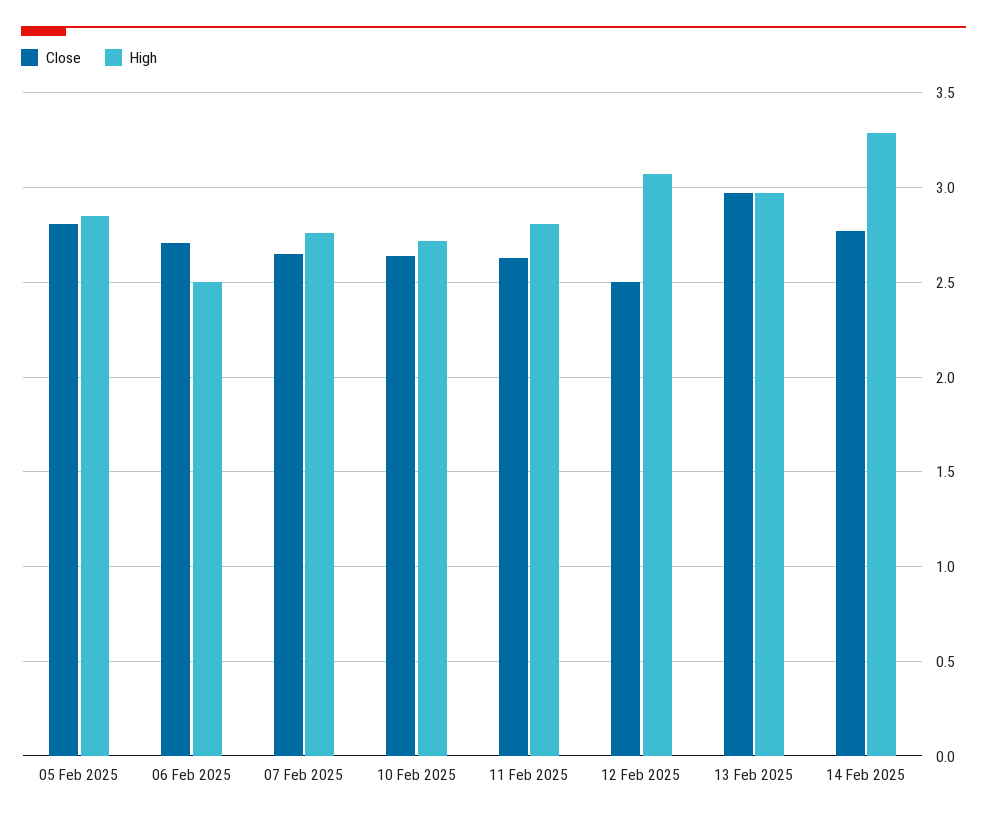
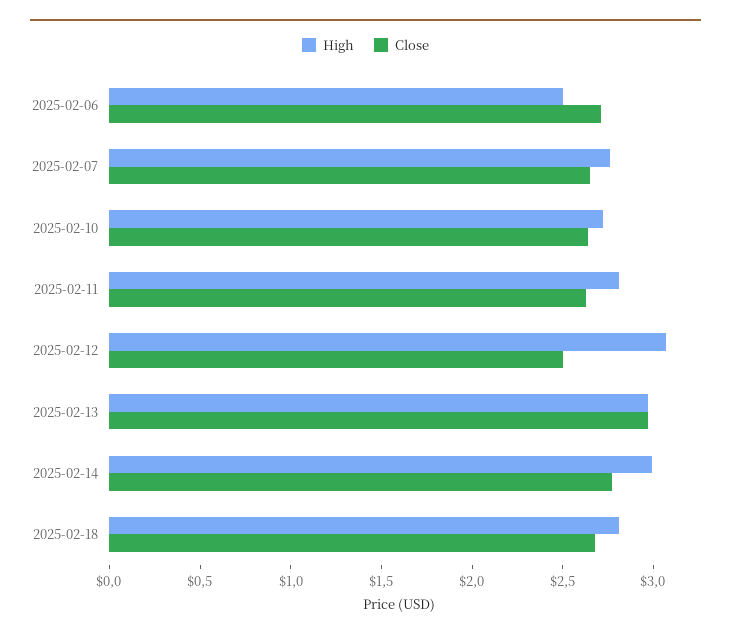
Close, 05 Feb 2025: 2.8 -> none
High, 05 Feb 2025: 2.85 -> none
High, 14 Feb 2025: 3.3 -> 3
High, 2025-02-18: none -> 2.8
Close, 2025-02-18: none -> 2.7

